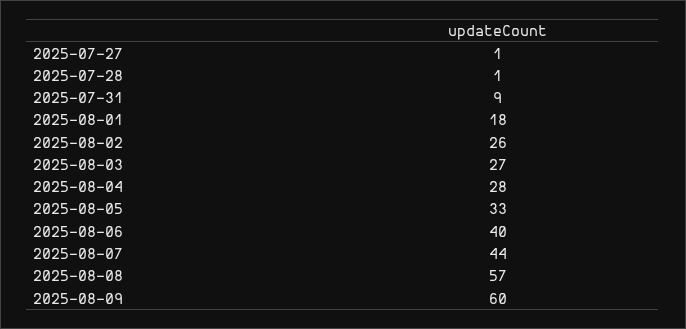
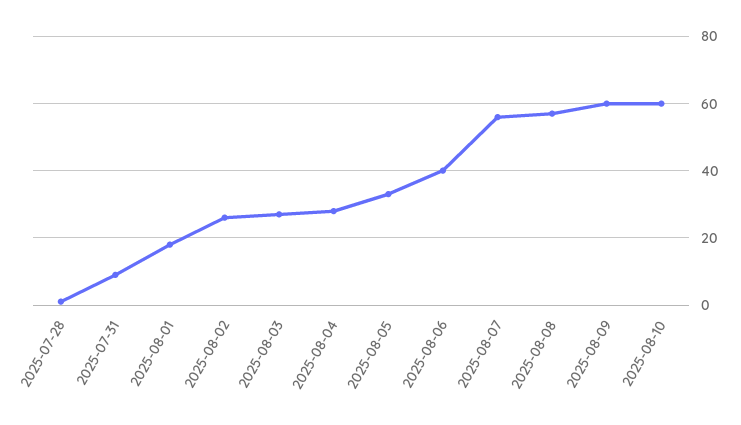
2025-07-27: 1 -> none
2025-08-07: 44 -> 55
2025-08-10: none -> 60

